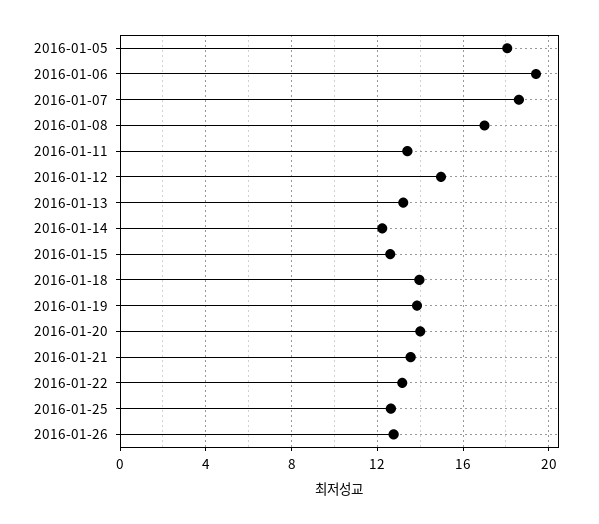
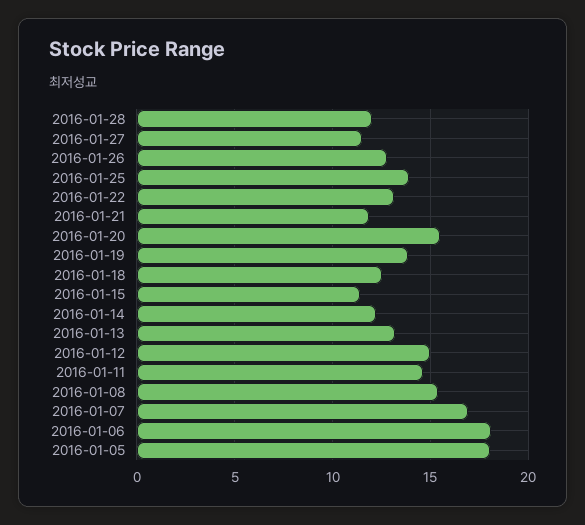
2016-01-06: 19.5 -> 18
2016-01-07: 18.5 -> 17
2016-01-08: 17 -> 15.5
2016-01-11: 13.5 -> 14.5
2016-01-15: 12.5 -> 11.5
2016-01-18: 14 -> 12.5
2016-01-20: 14 -> 15.5
2016-01-21: 13.5 -> 12
2016-01-25: 12.5 -> 14
2016-01-28: none -> 12
2016-01-27: none -> 11.5

